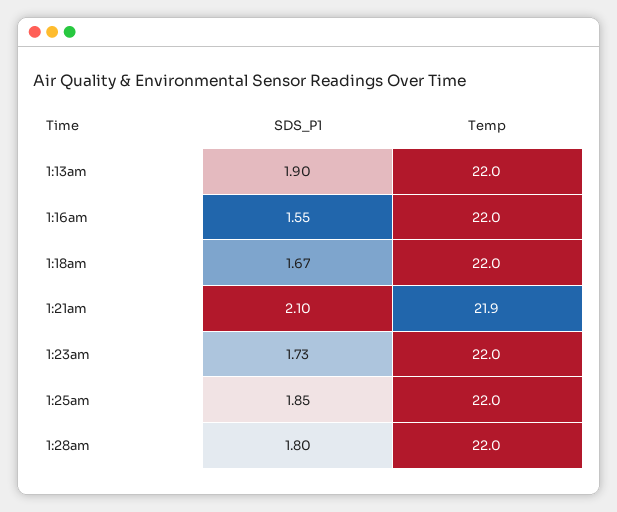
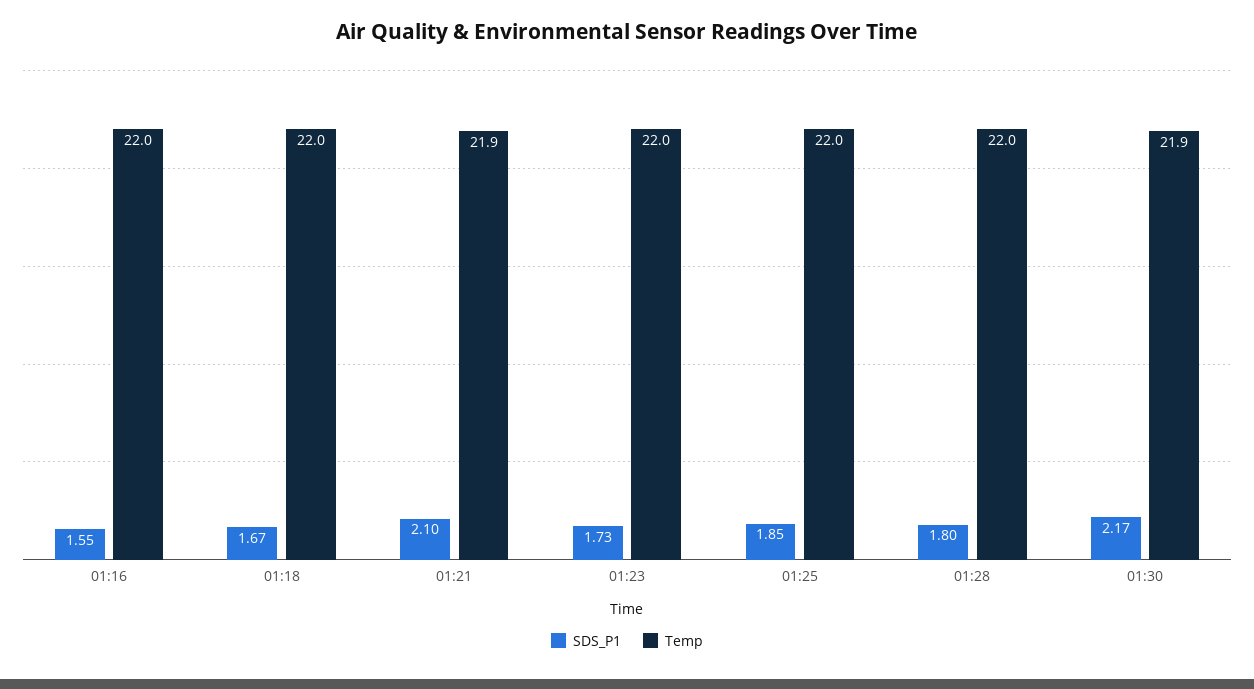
SDS_P1, 1:13am: 1.9 -> none
Temp, 1:13am: 22 -> none
SDS_P1, 01:30: none -> 2.17
Temp, 01:30: none -> 21.9

